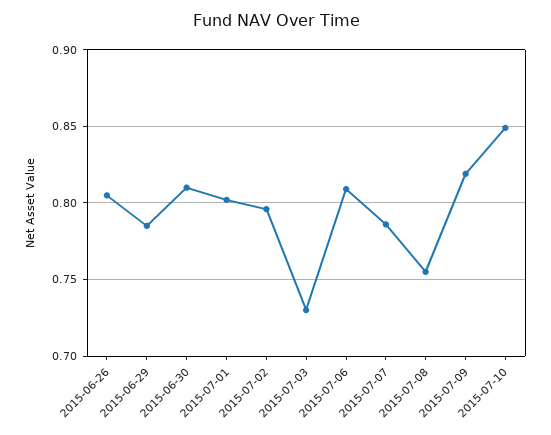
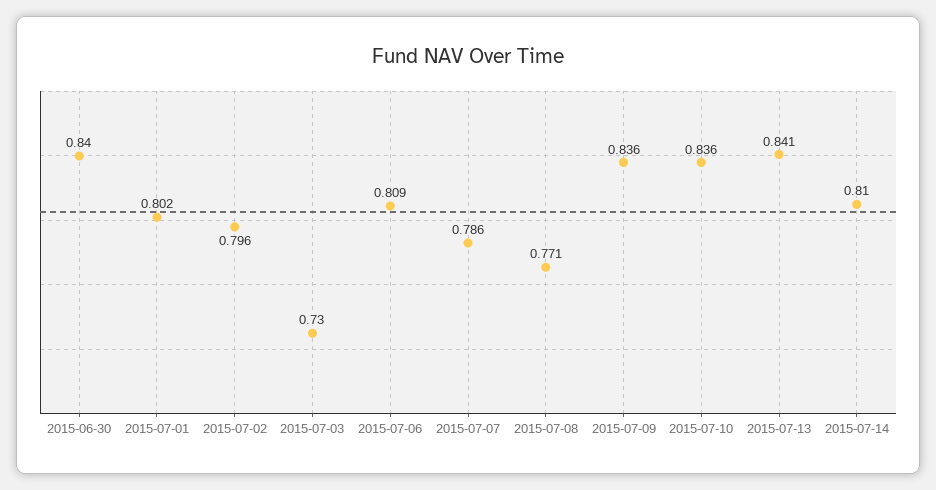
2015-06-26: 0.805 -> none
2015-06-29: 0.785 -> none
2015-06-30: 0.81 -> 0.84
2015-07-08: 0.755 -> 0.771
2015-07-09: 0.82 -> 0.836
2015-07-10: 0.85 -> 0.836
2015-07-13: none -> 0.841
2015-07-14: none -> 0.81

